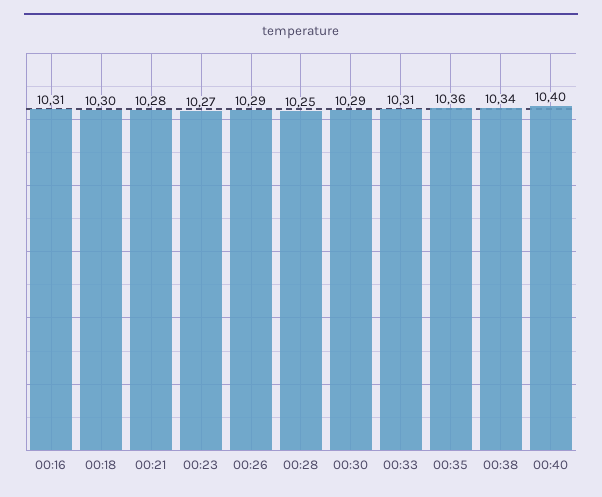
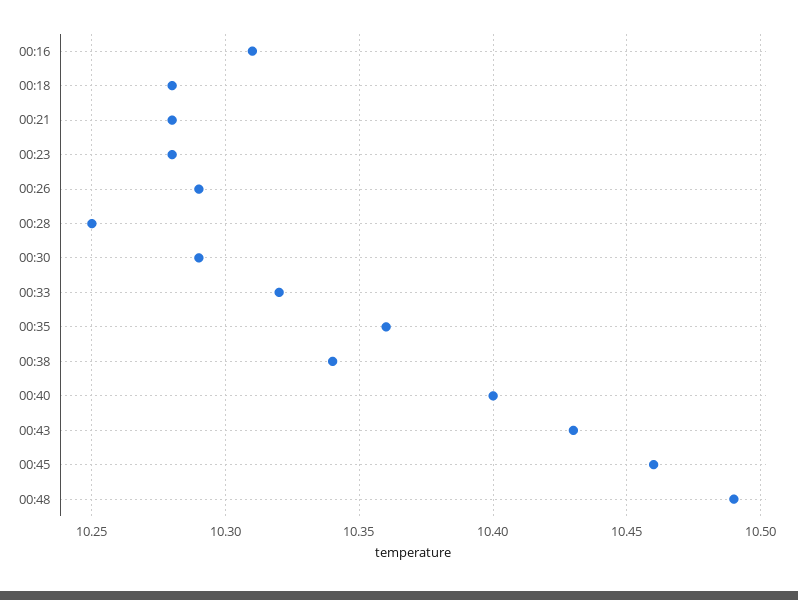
00:18: 10.3 -> 10.28
00:23: 10.27 -> 10.28
00:33: 10.31 -> 10.32
00:43: none -> 10.43
00:45: none -> 10.46
00:48: none -> 10.49

